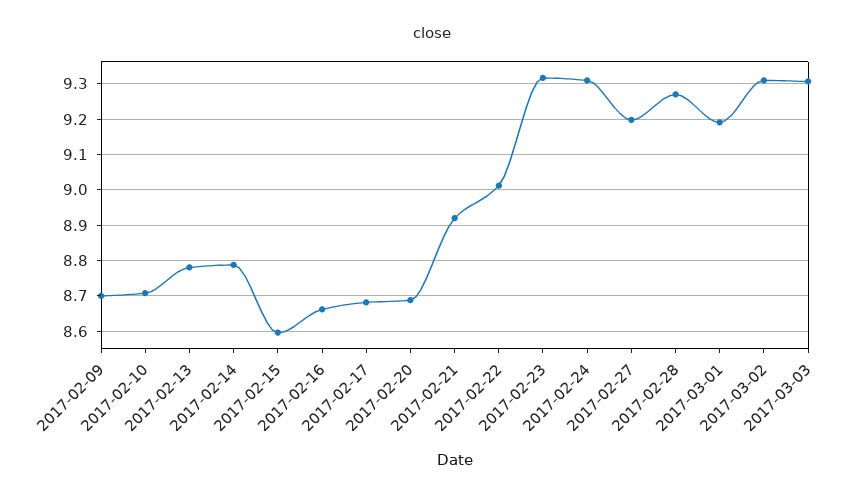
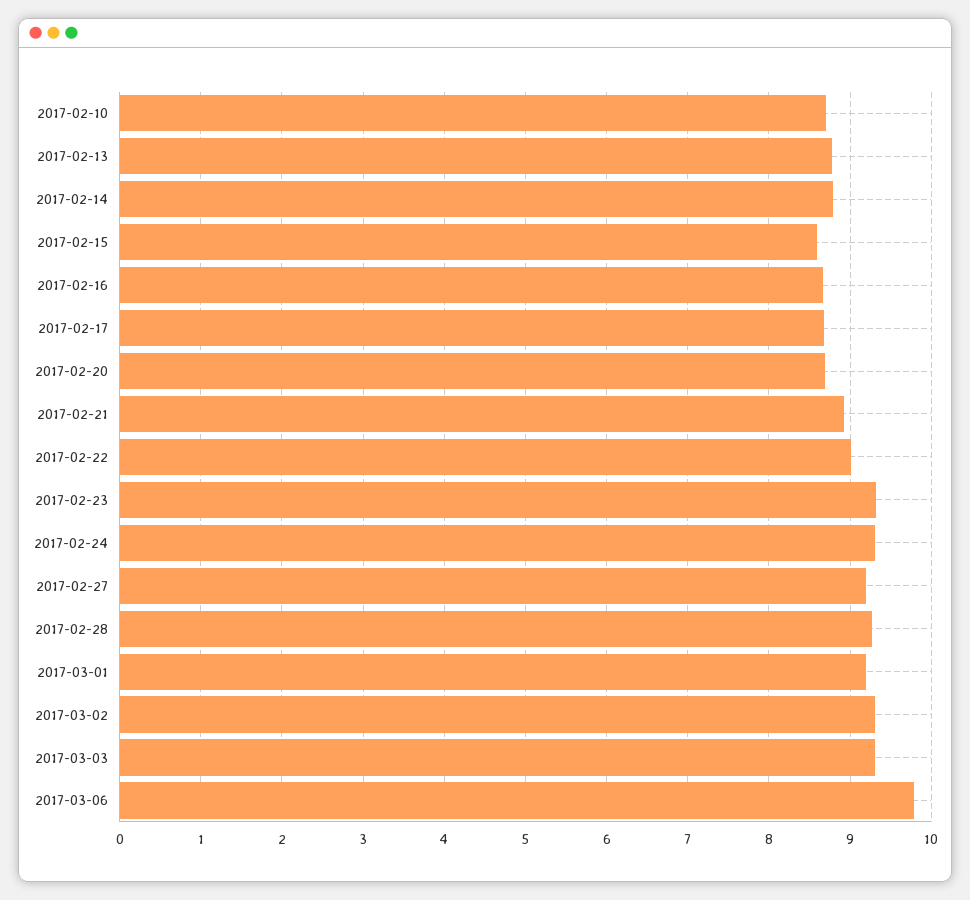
2017-02-09: 8.7 -> none
2017-03-06: none -> 9.8

